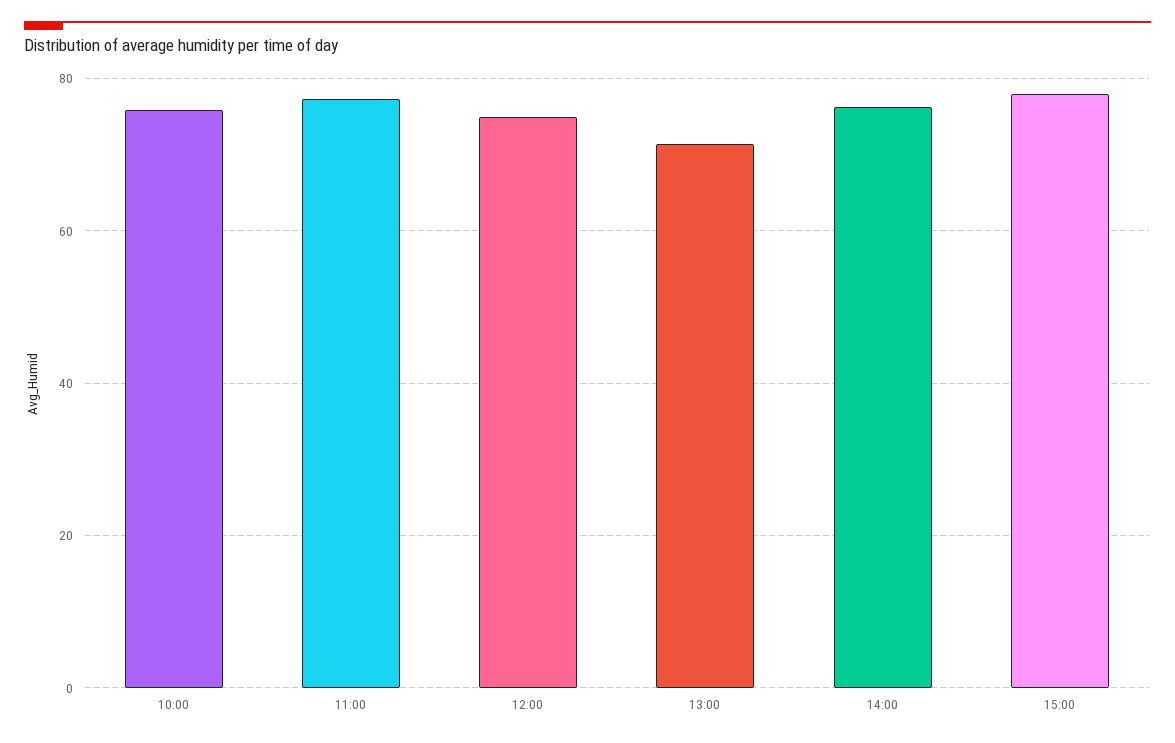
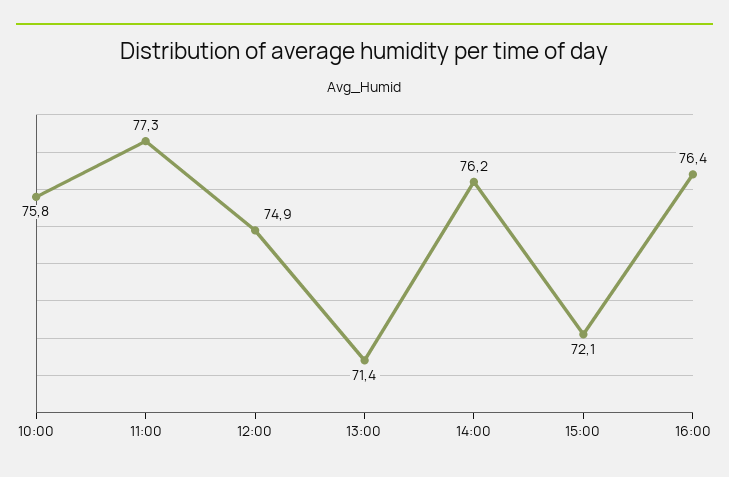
15:00: 78 -> 72.1
16:00: none -> 76.4

